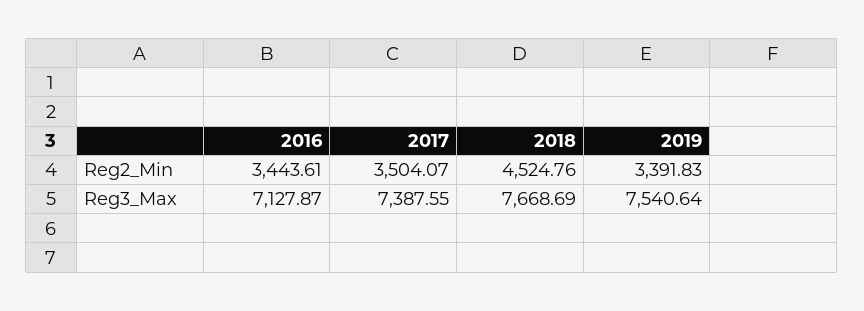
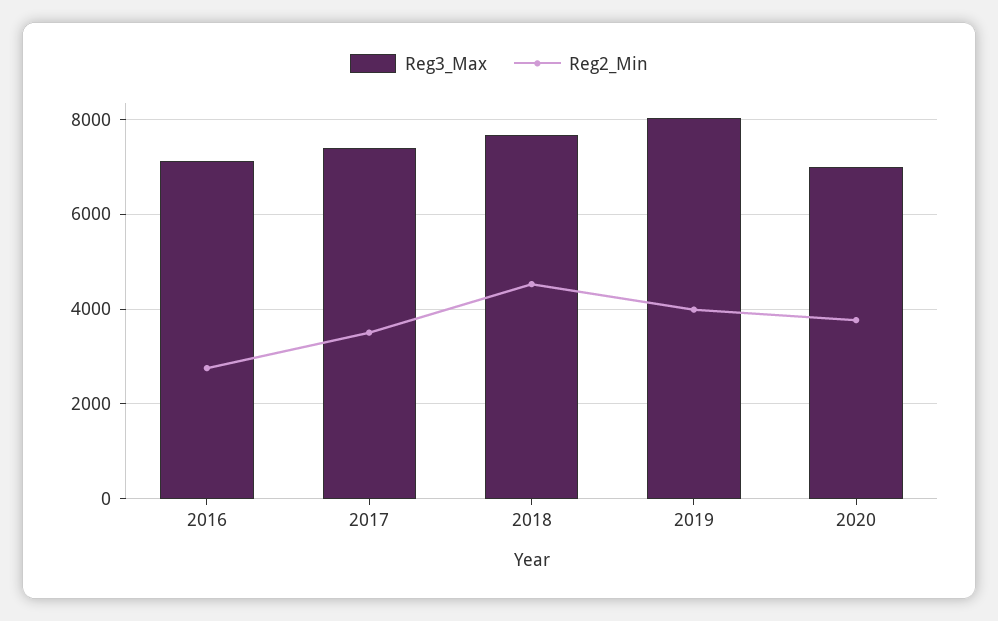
Reg2_Min, 2016: 3443.61 -> 2800
Reg2_Min, 2019: 3391.83 -> 4000
Reg3_Max, 2019: 7540.64 -> 8000
Reg3_Max, 2020: none -> 7000
Reg2_Min, 2020: none -> 3800

